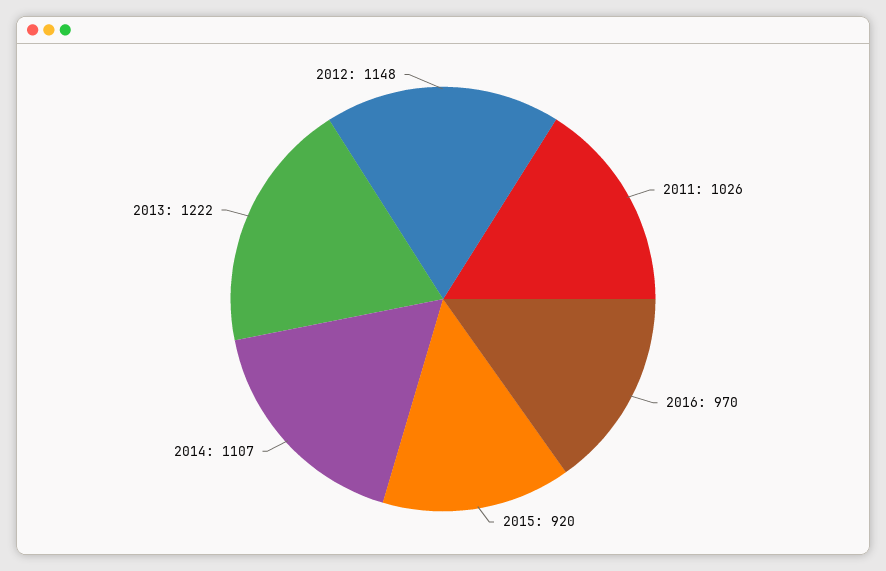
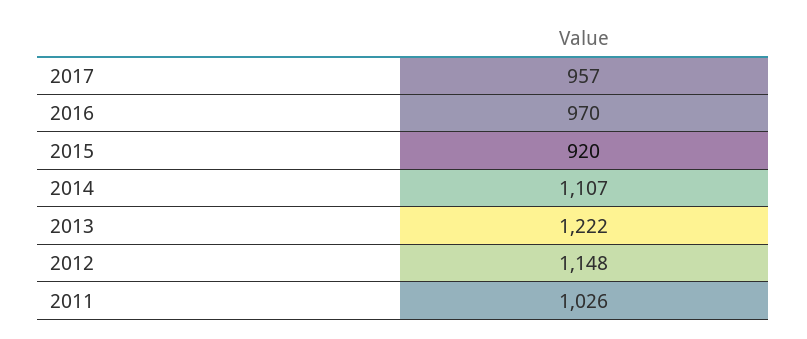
2017: none -> 957

